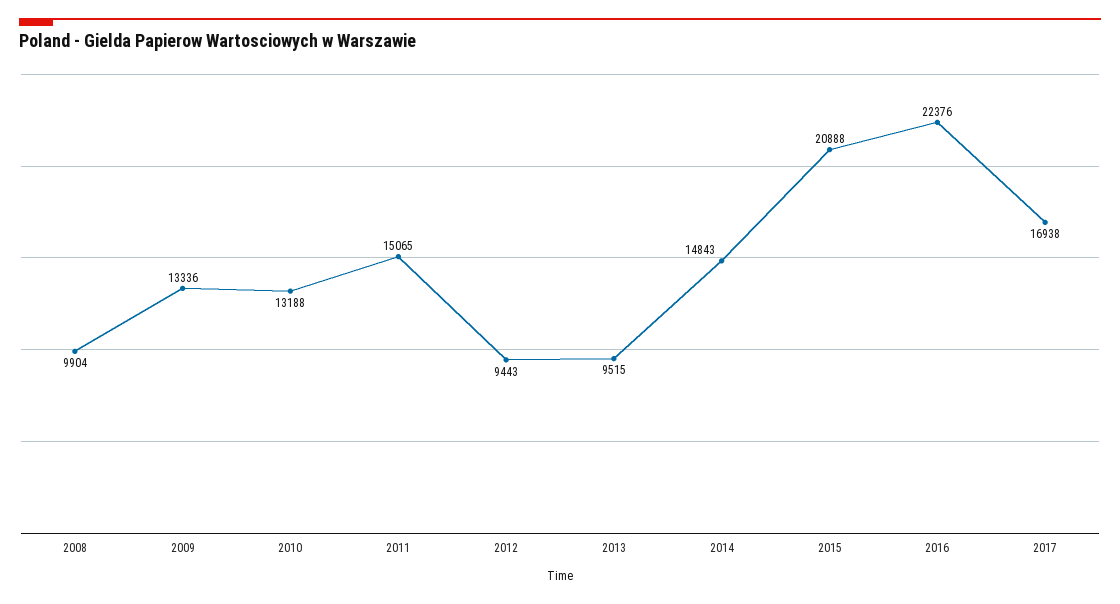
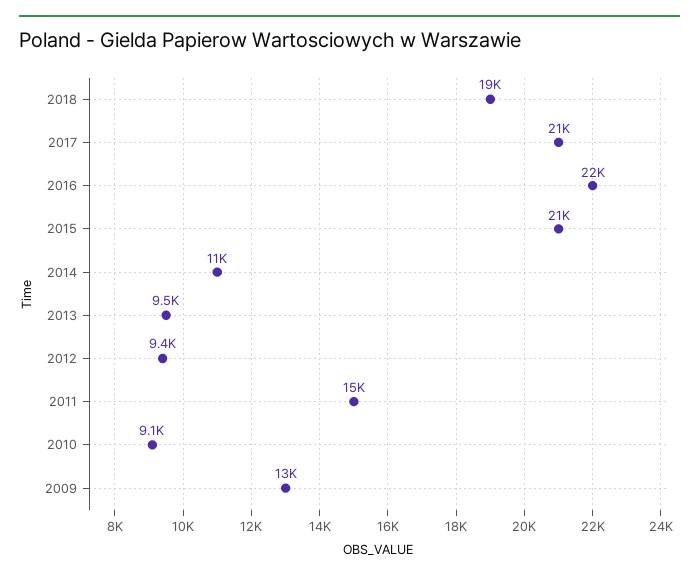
2008: 9904 -> none
2010: 13188 -> 9100
2014: 14843 -> 11000
2017: 16938 -> 21000
2018: none -> 19000

